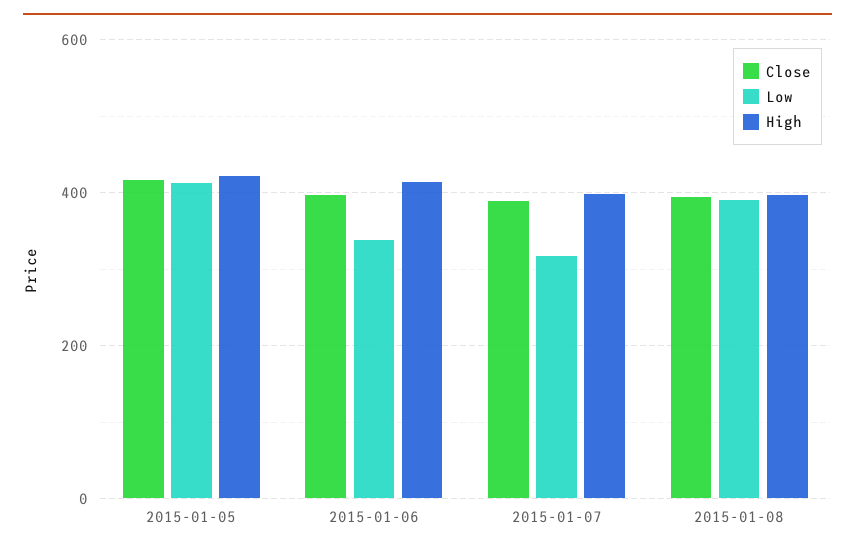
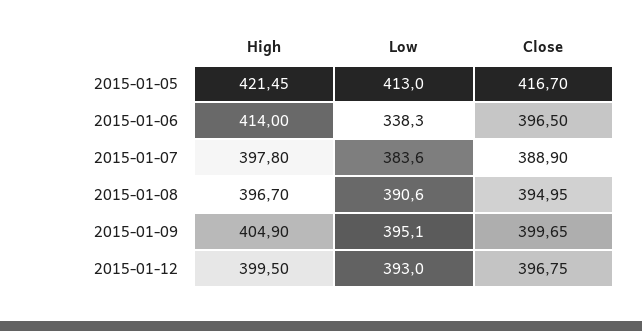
Low, 2015-01-07: 320 -> 383.6
High, 2015-01-09: none -> 404.9
Low, 2015-01-09: none -> 395.1
Close, 2015-01-09: none -> 399.65
High, 2015-01-12: none -> 399.5
Low, 2015-01-12: none -> 393
Close, 2015-01-12: none -> 396.75

